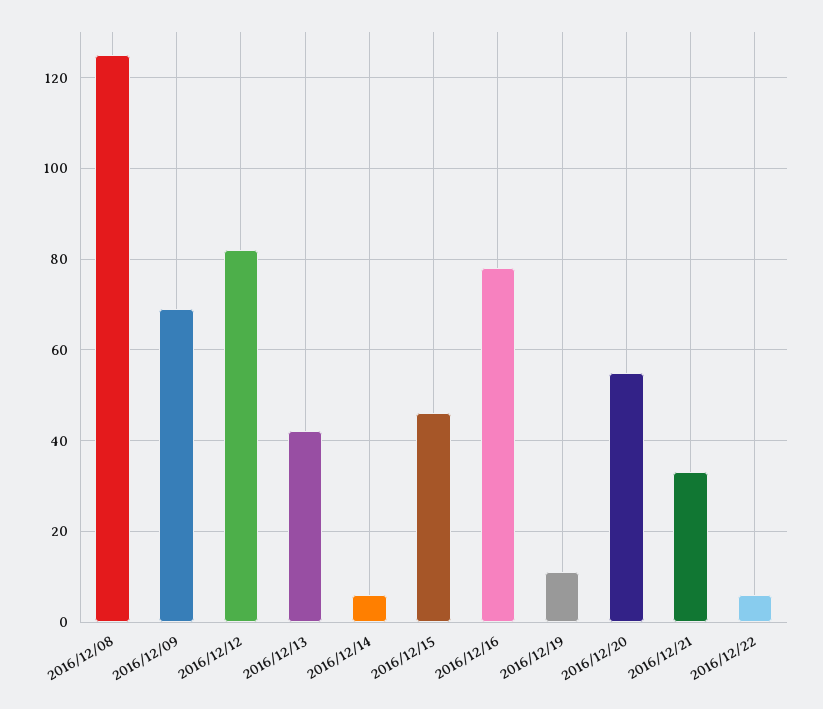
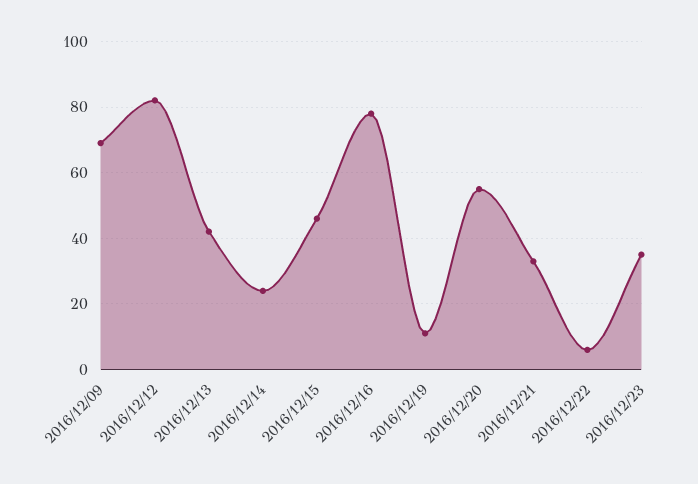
2016/12/08: 125 -> none
2016/12/14: 5 -> 25
2016/12/23: none -> 35

